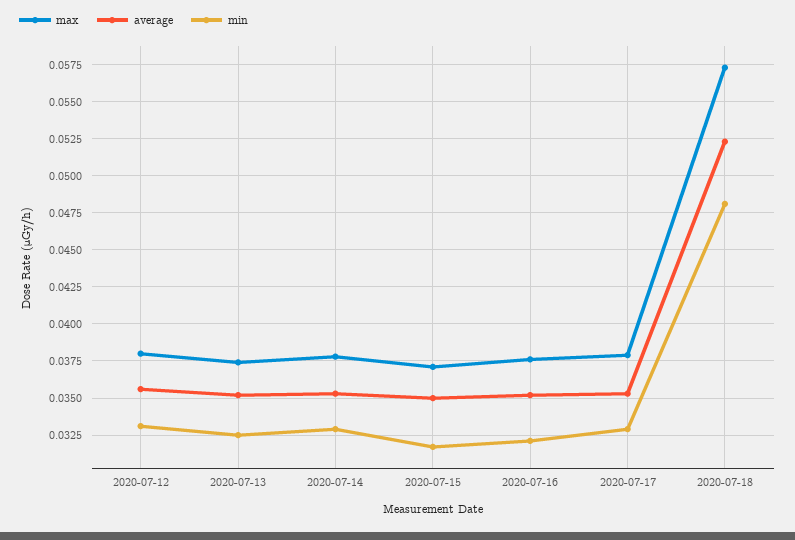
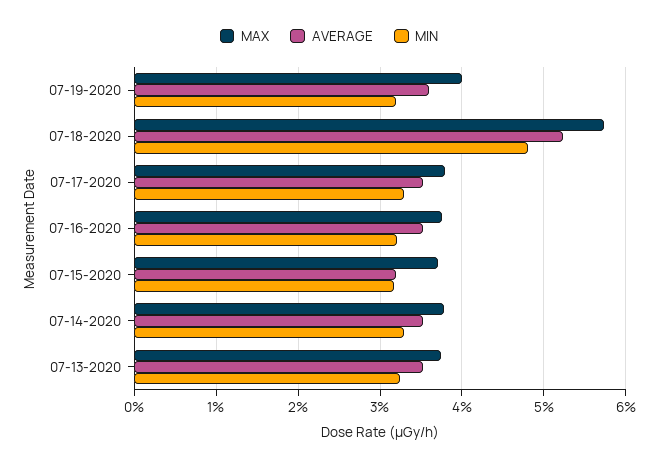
max, 2020-07-12: 0.038 -> none
average, 2020-07-12: 0.0355 -> none
min, 2020-07-12: 0.033 -> none
average, 2020-07-15: 0.035 -> 0.032
max, 07-19-2020: none -> 0.04
average, 07-19-2020: none -> 0.036
min, 07-19-2020: none -> 0.032

